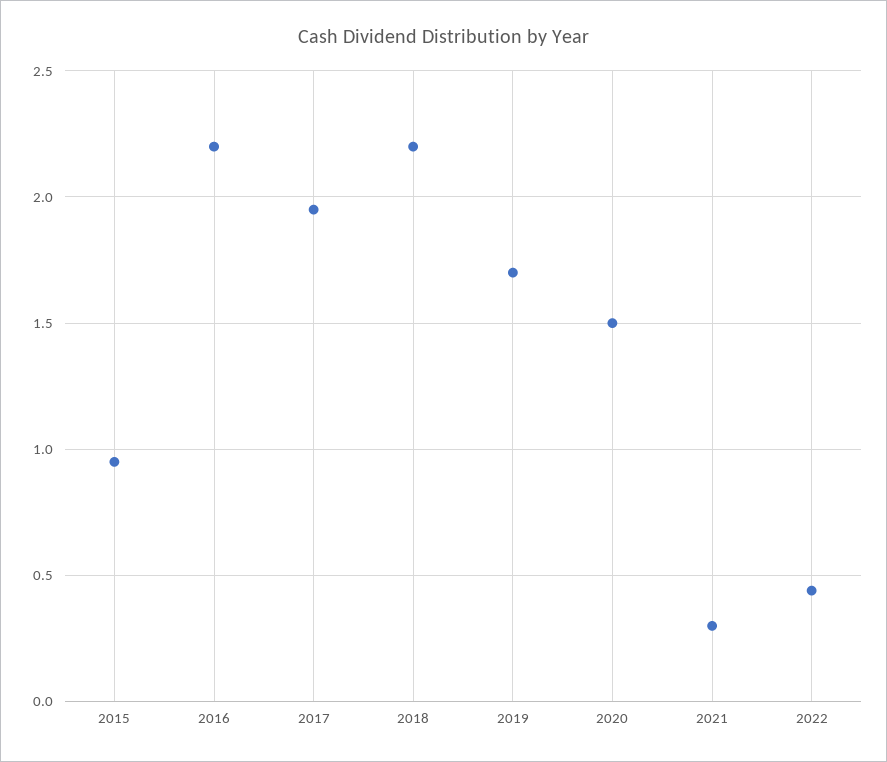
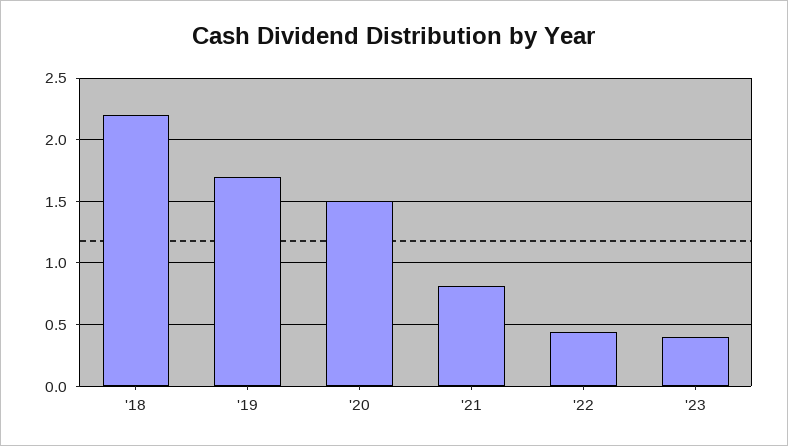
2015: 0.95 -> none
2016: 2.2 -> none
2017: 1.95 -> none
2021: 0.3 -> 0.8
'23: none -> 0.4

